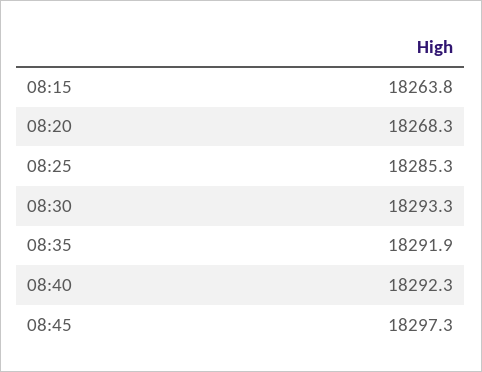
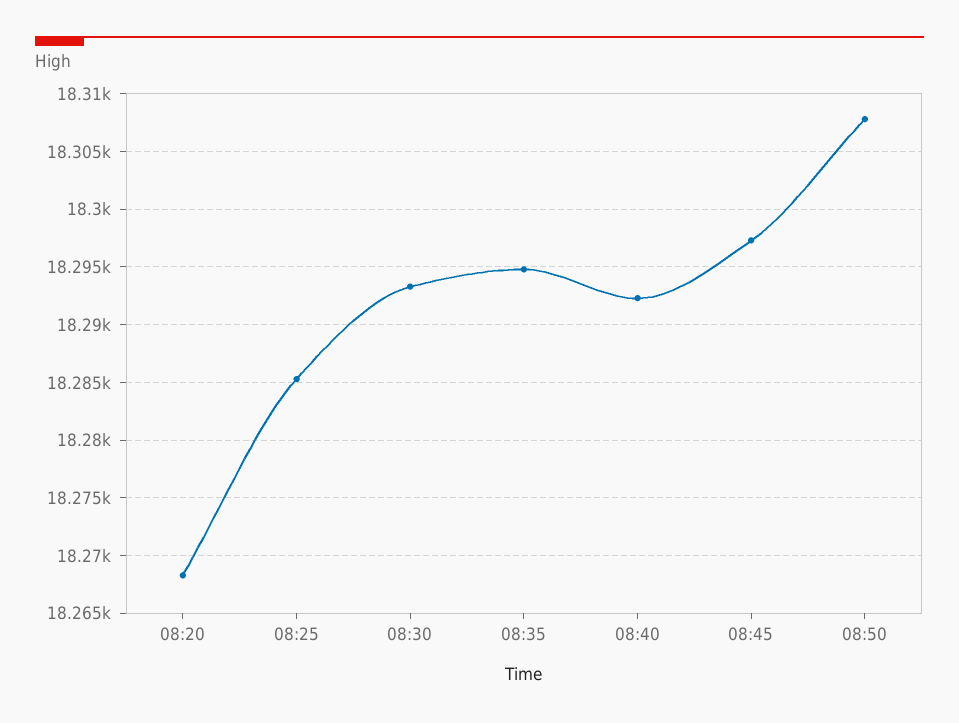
08:15: 18263.8 -> none
08:35: 18291.9 -> 18295
08:50: none -> 18308

